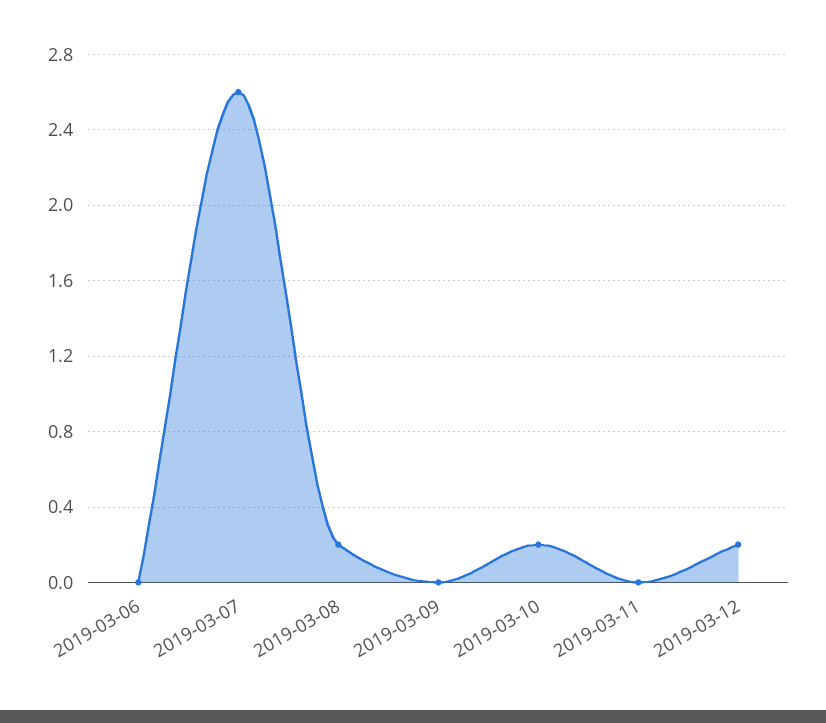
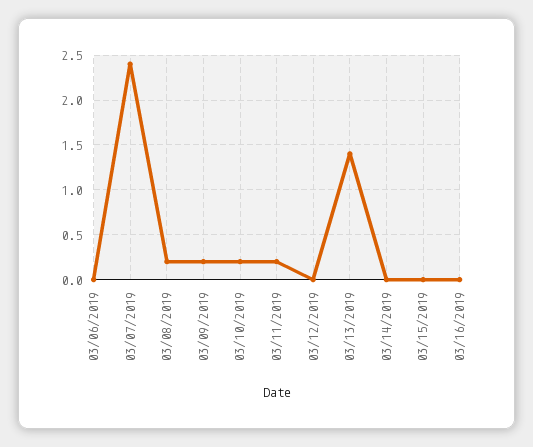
2019-03-07: 2.6 -> 2.4
2019-03-09: 0 -> 0.2
2019-03-11: 0 -> 0.2
2019-03-12: 0.2 -> 0
03/13/2019: none -> 1.4
03/14/2019: none -> 0
03/15/2019: none -> 0
03/16/2019: none -> 0

